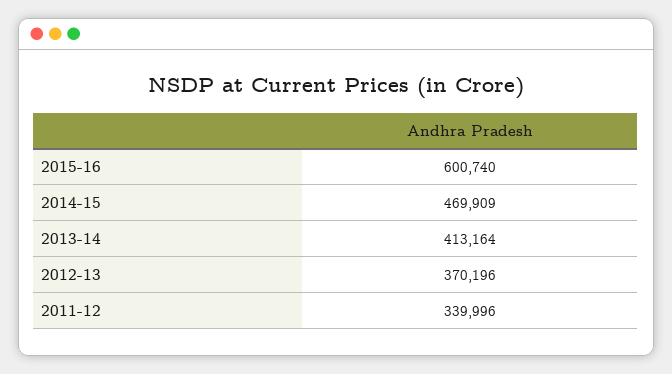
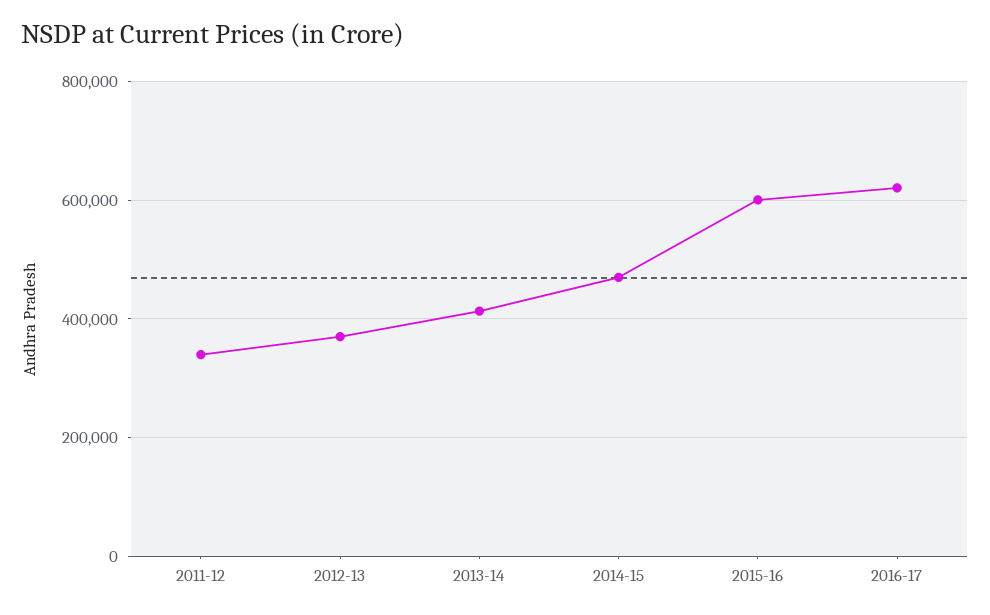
2016-17: none -> 620000

